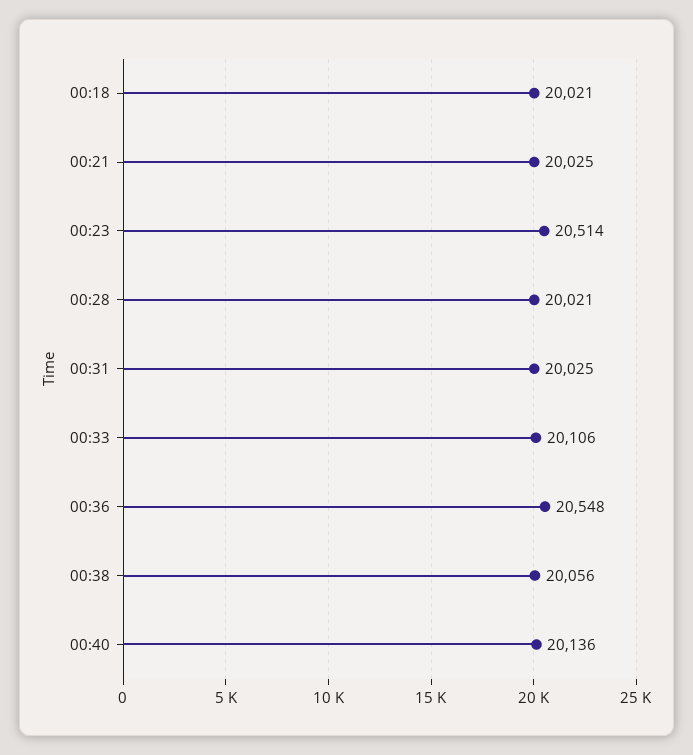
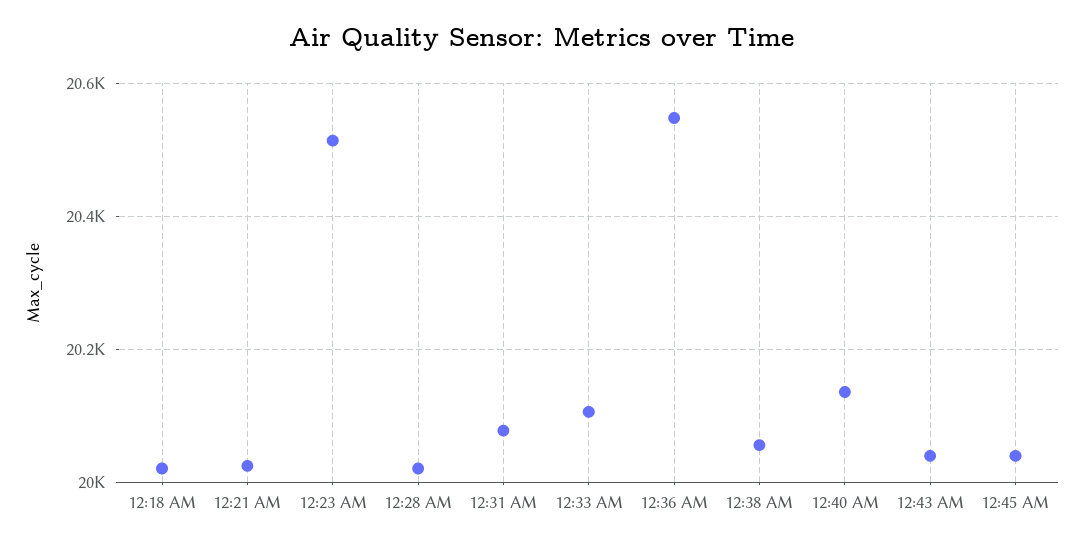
00:31: 20025 -> 20080
12:43 AM: none -> 20040
12:45 AM: none -> 20040

